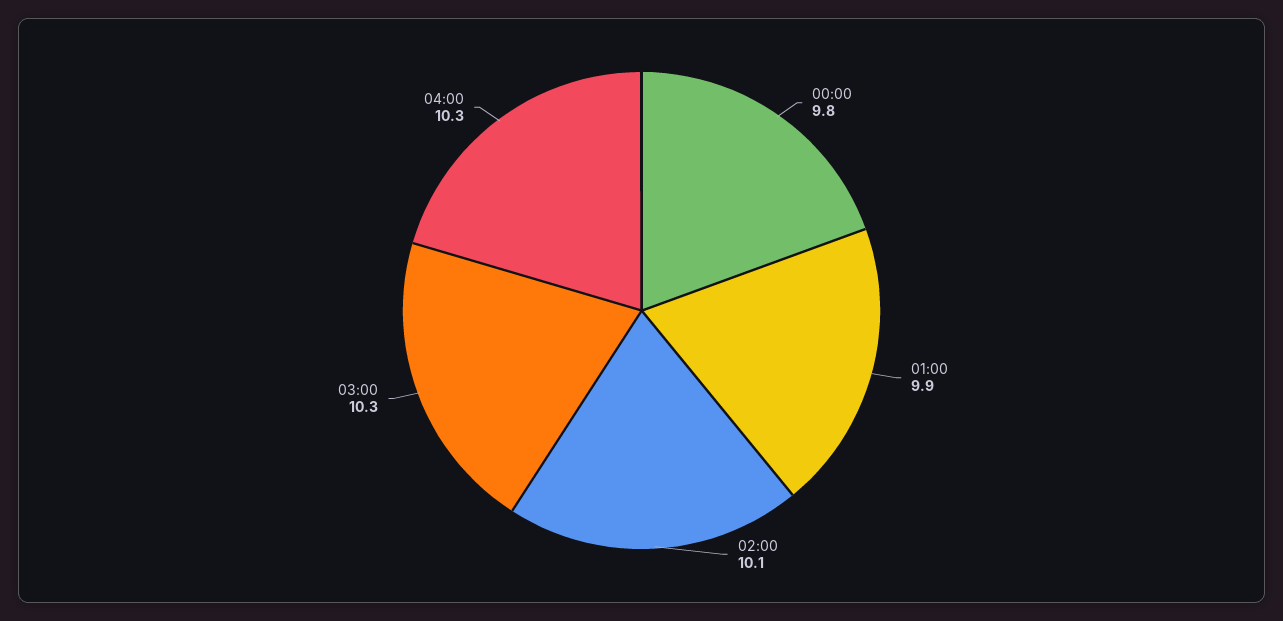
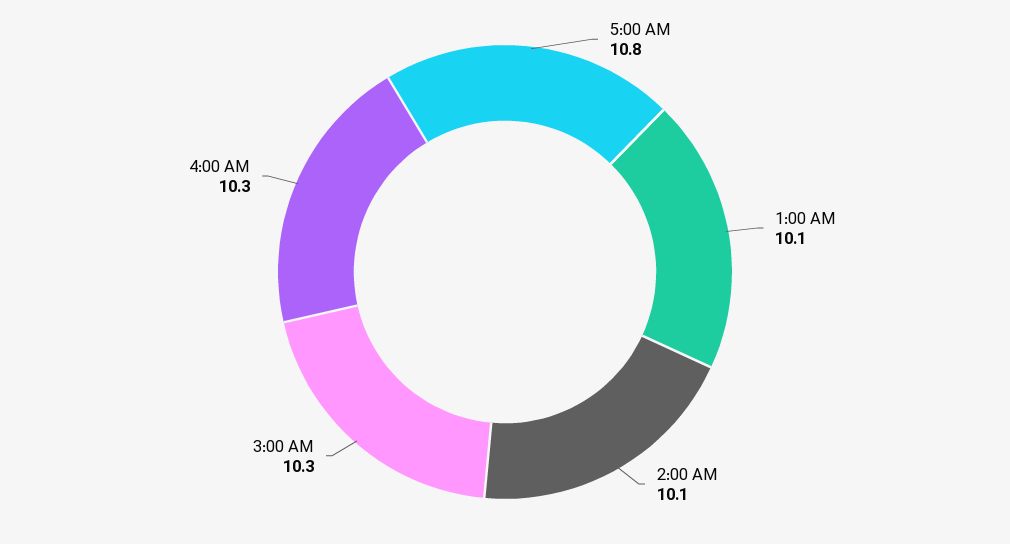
00:00: 9.8 -> none
01:00: 9.9 -> 10.1
5:00 AM: none -> 10.8

